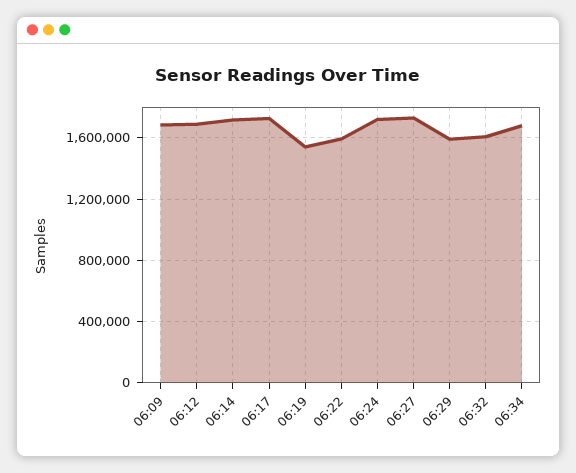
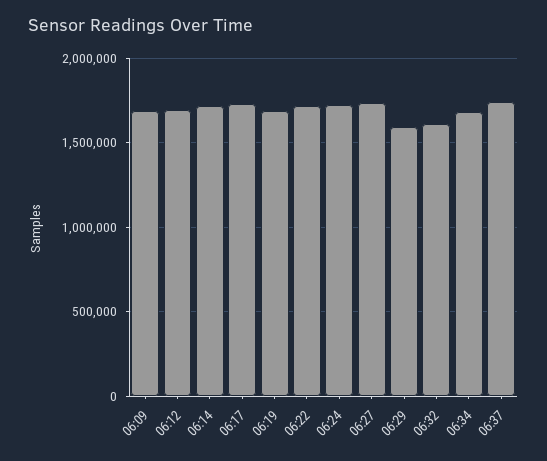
06:19: 1550000 -> 1700000
06:22: 1600000 -> 1700000
06:37: none -> 1750000

